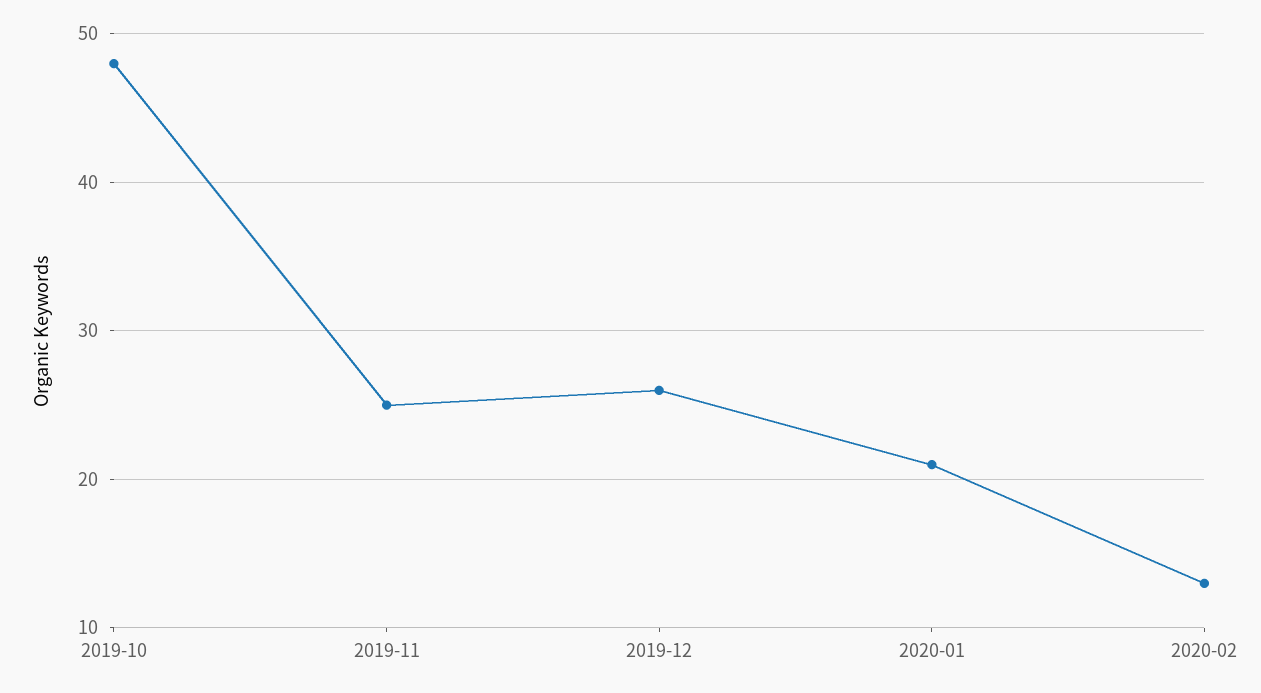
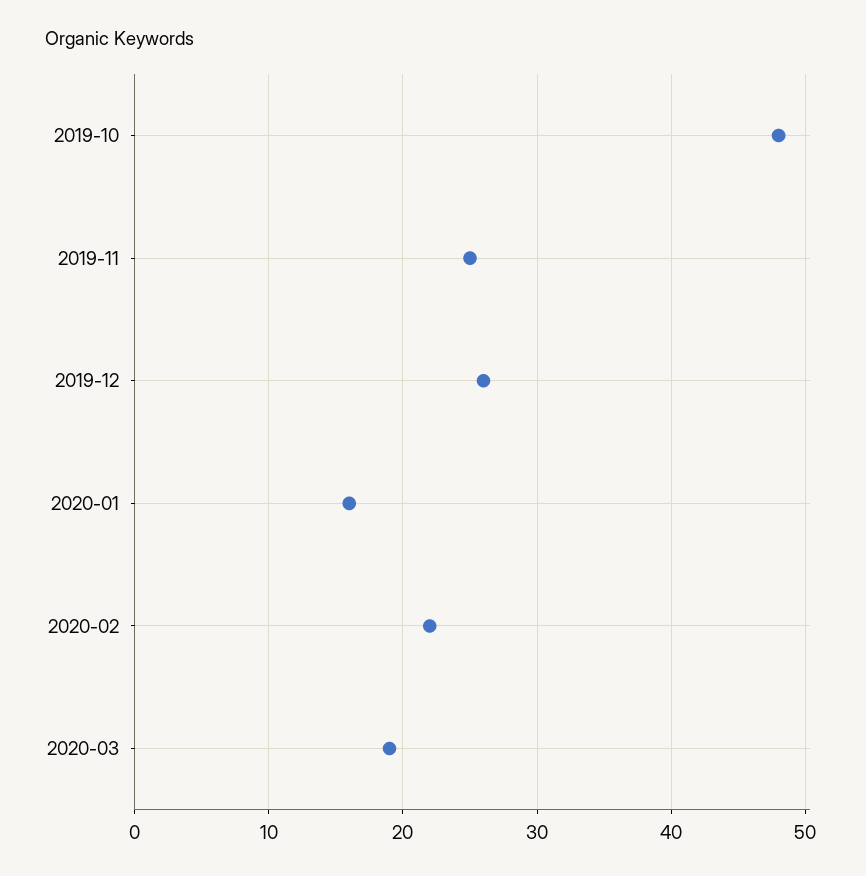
2020-01: 21 -> 16
2020-02: 13 -> 22
2020-03: none -> 19

